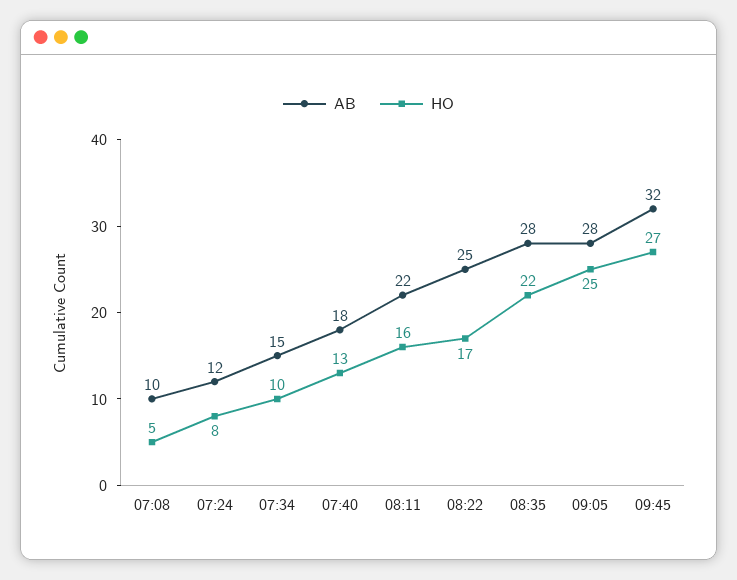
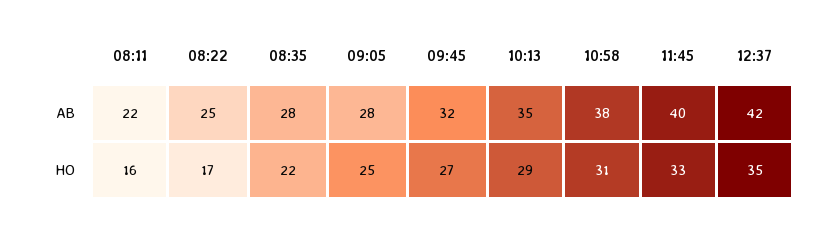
AB, 07:08: 10 -> none
HO, 07:08: 5 -> none
AB, 07:24: 12 -> none
HO, 07:24: 8 -> none
AB, 07:34: 15 -> none
HO, 07:34: 10 -> none
AB, 07:40: 18 -> none
HO, 07:40: 13 -> none
AB, 10:13: none -> 35
AB, 10:58: none -> 38
AB, 11:45: none -> 40
AB, 12:37: none -> 42
HO, 10:13: none -> 29
HO, 10:58: none -> 31
HO, 11:45: none -> 33
HO, 12:37: none -> 35

